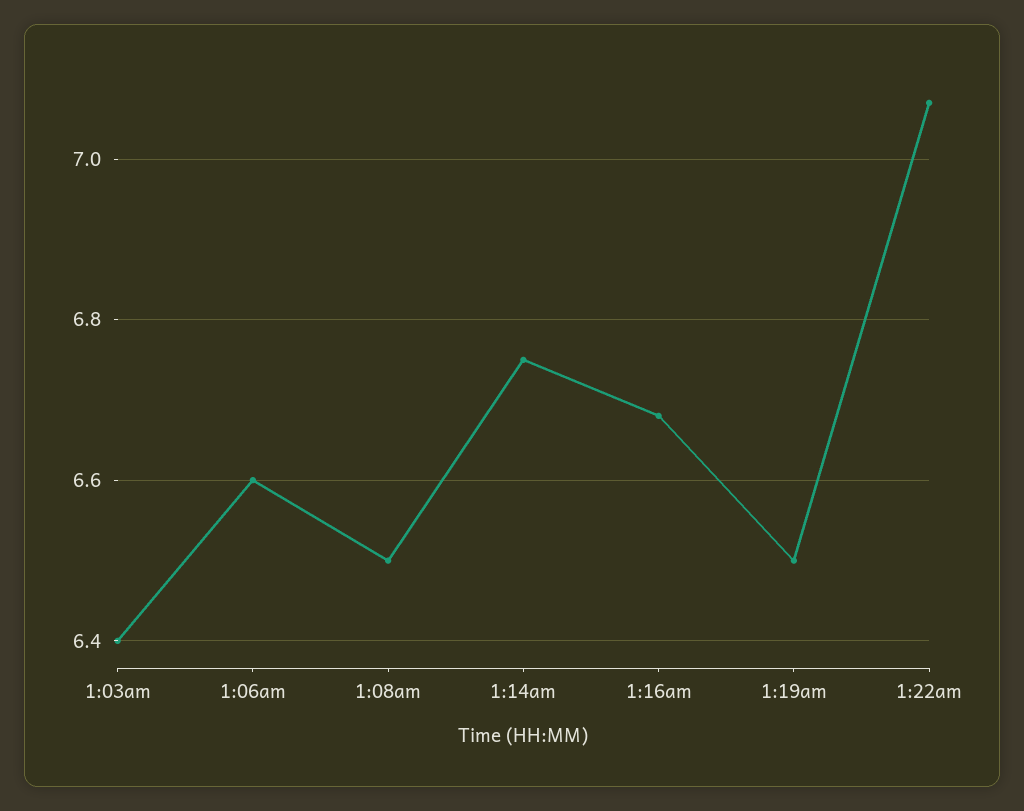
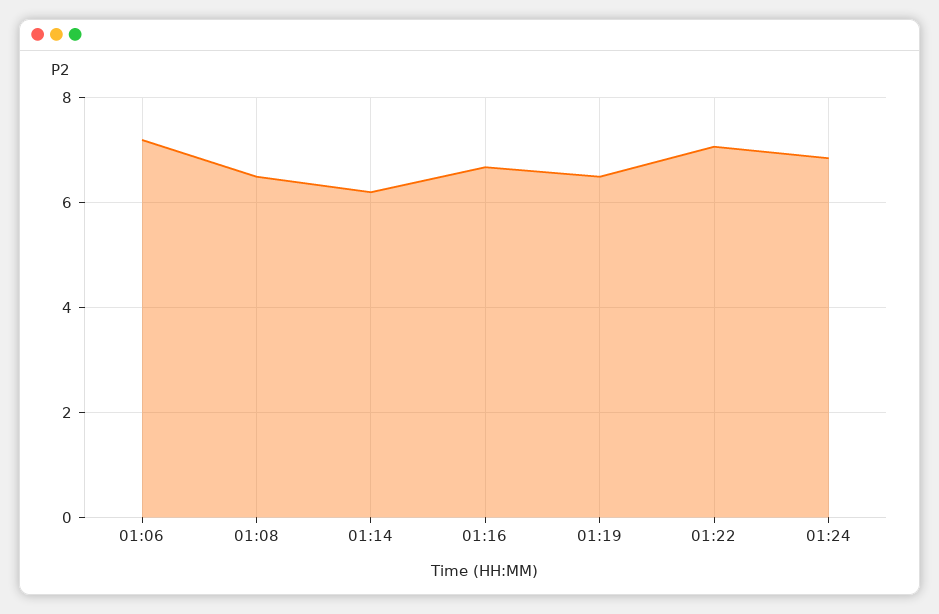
1:03am: 6.4 -> none
1:06am: 6.6 -> 7.2
1:14am: 6.75 -> 6.2
01:24: none -> 6.8

